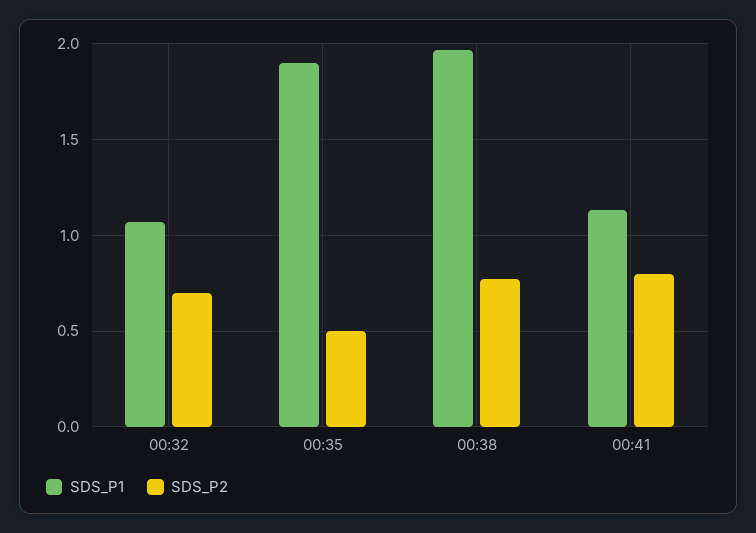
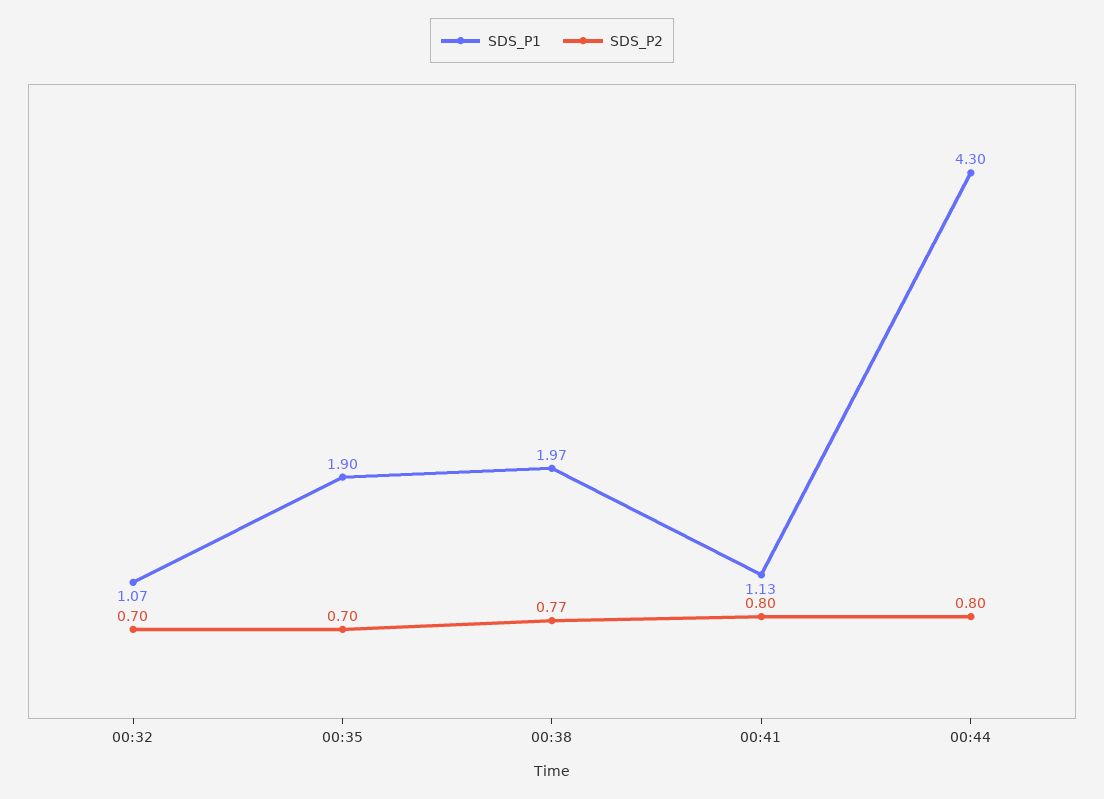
SDS_P2, 00:35: 0.5 -> 0.7
SDS_P1, 00:44: none -> 4.3
SDS_P2, 00:44: none -> 0.8

